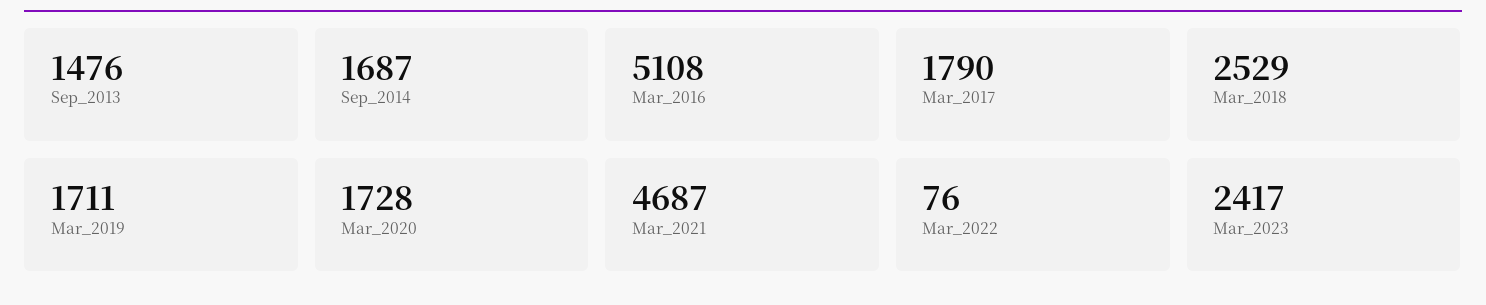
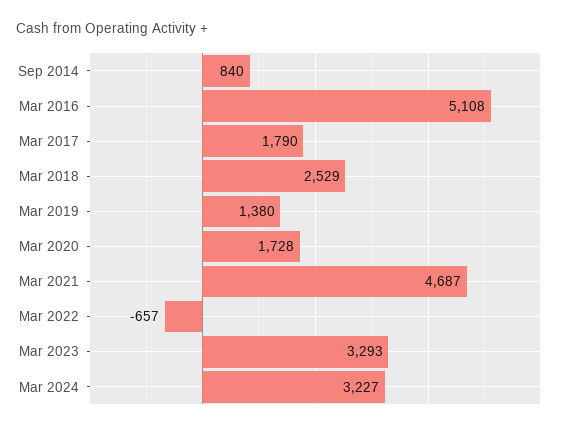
Sep_2013: 1476 -> none
Sep_2014: 1687 -> 840
Mar_2019: 1711 -> 1380
Mar_2022: 76 -> -657
Mar_2023: 2417 -> 3293
Mar 2024: none -> 3227

